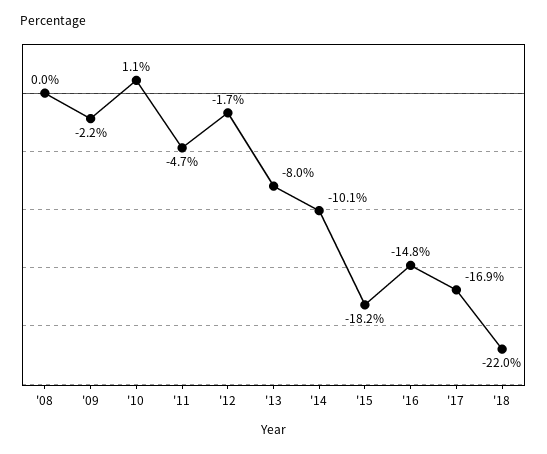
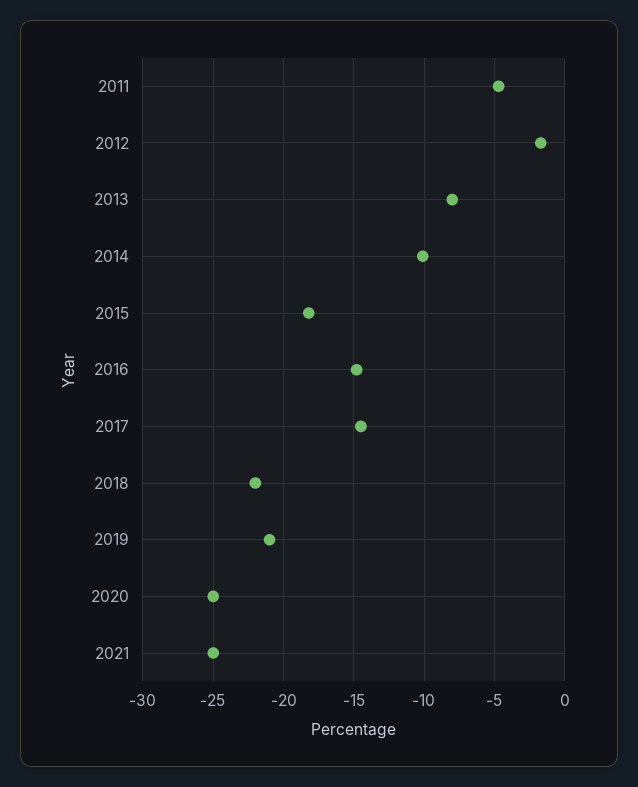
'08: 0 -> none
'09: -2.2 -> none
'10: 1.1 -> none
'17: -16.9 -> -14.5
2019: none -> -21
2020: none -> -25
2021: none -> -25

